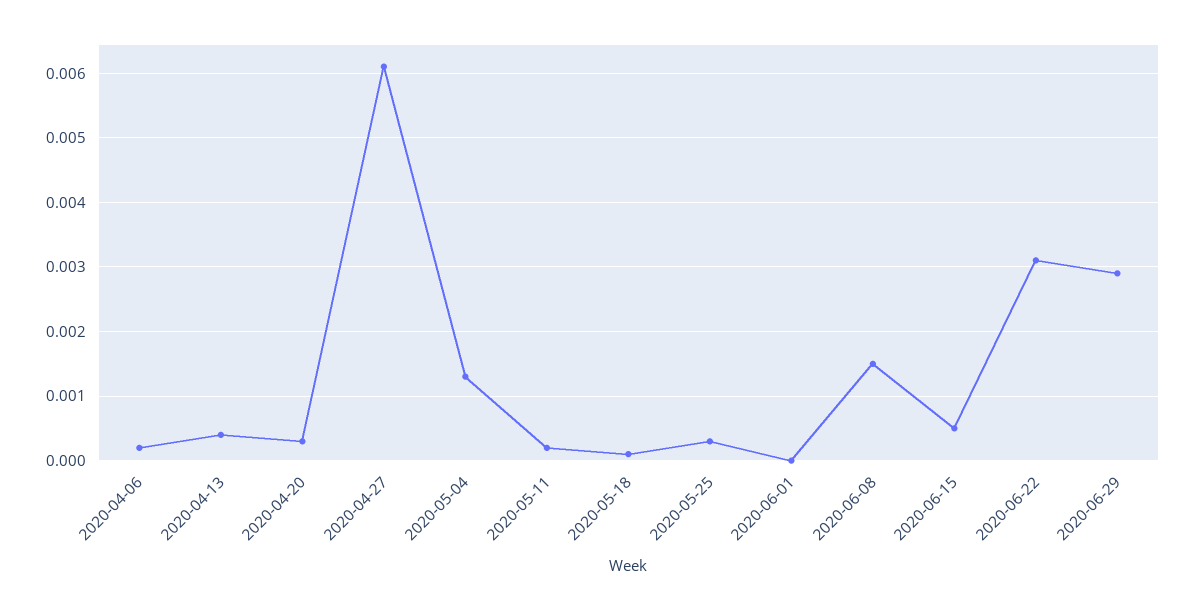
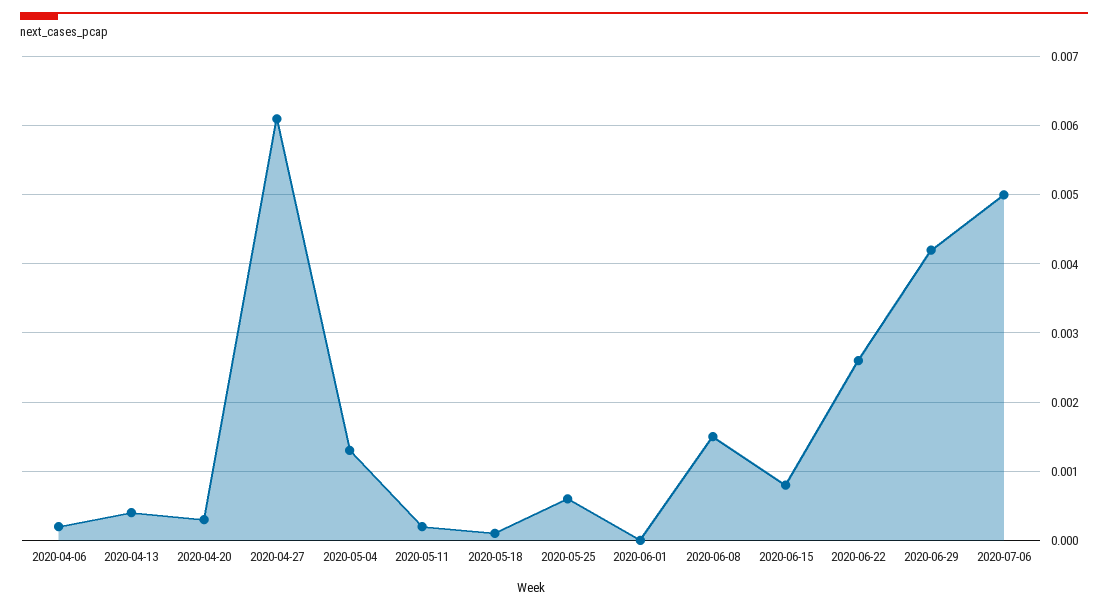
2020-05-25: 0.0003 -> 0.0006
2020-06-15: 0.0005 -> 0.0008
2020-06-22: 0.0031 -> 0.0026
2020-06-29: 0.0029 -> 0.0042
2020-07-06: none -> 0.005

